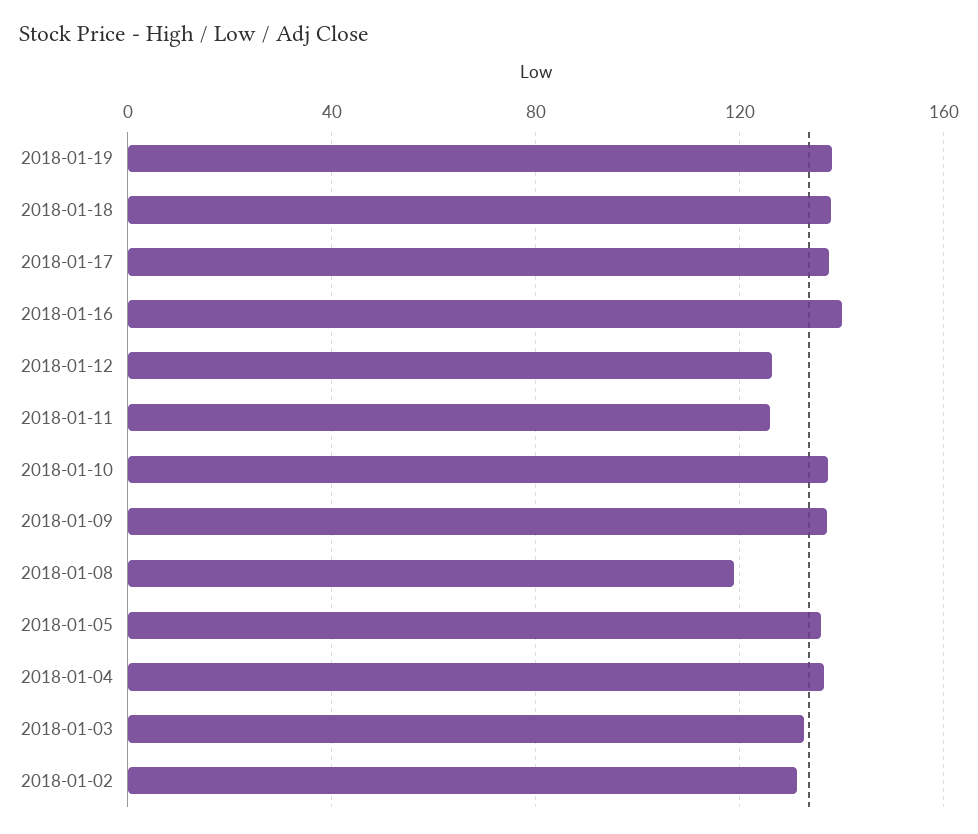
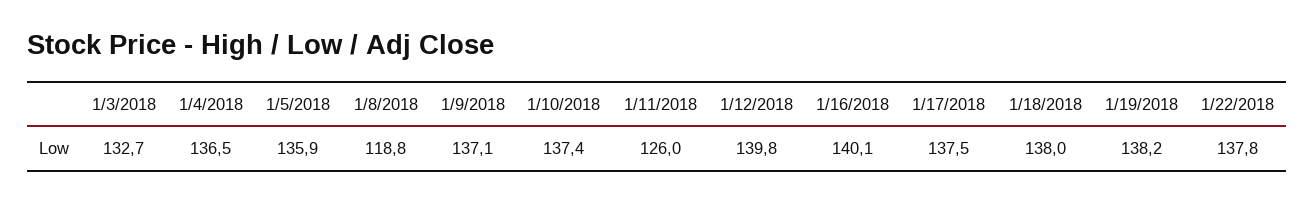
2018-01-12: 125 -> 139.8
2018-01-02: 130 -> none
1/22/2018: none -> 137.8

